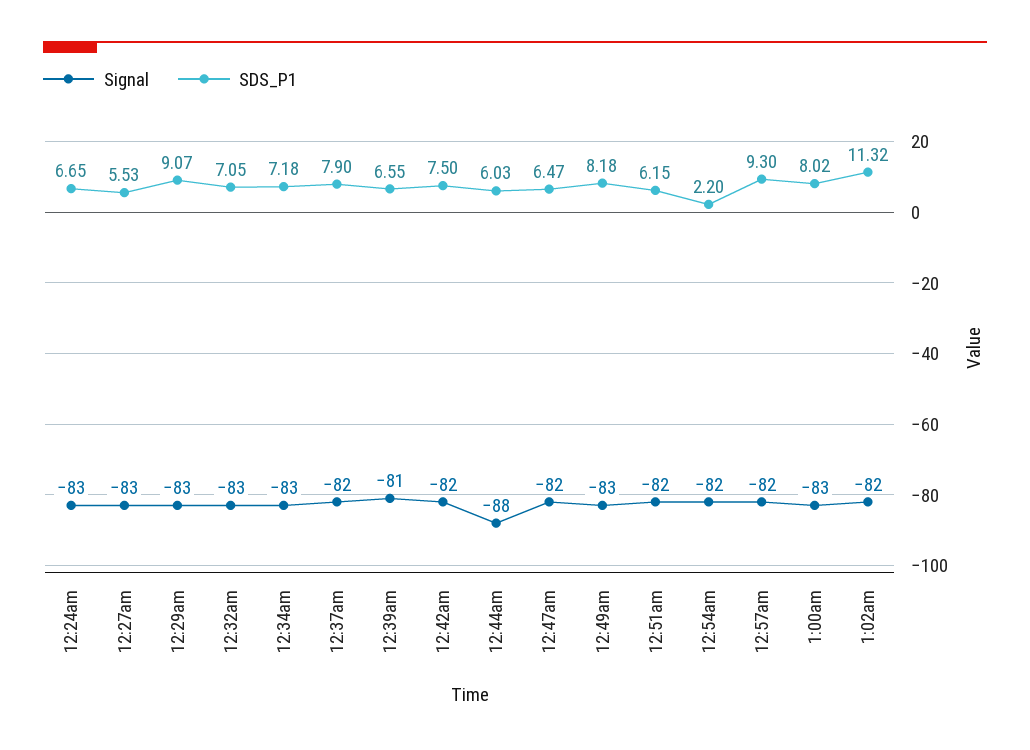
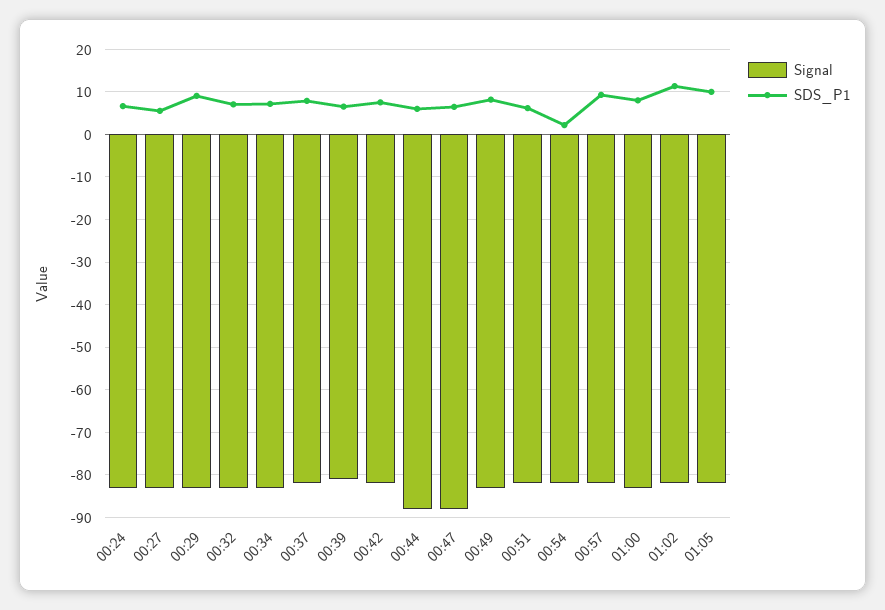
Signal, 12:47am: -82 -> -88
Signal, 01:05: none -> -82
SDS_P1, 01:05: none -> 10

